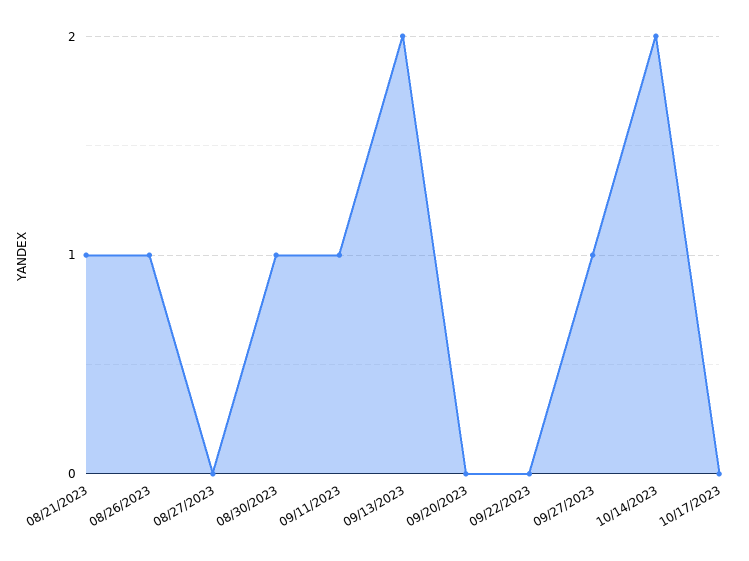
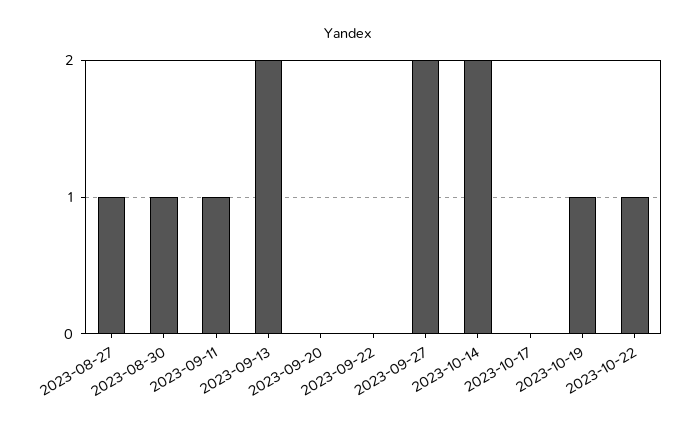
08/21/2023: 1 -> none
08/26/2023: 1 -> none
08/27/2023: 0 -> 1
09/27/2023: 1 -> 2
2023-10-19: none -> 1
2023-10-22: none -> 1

